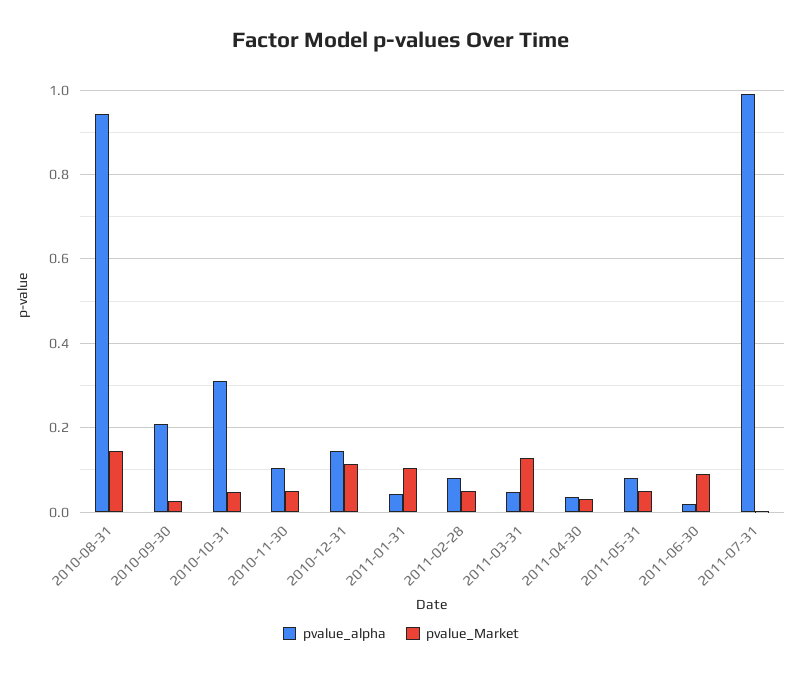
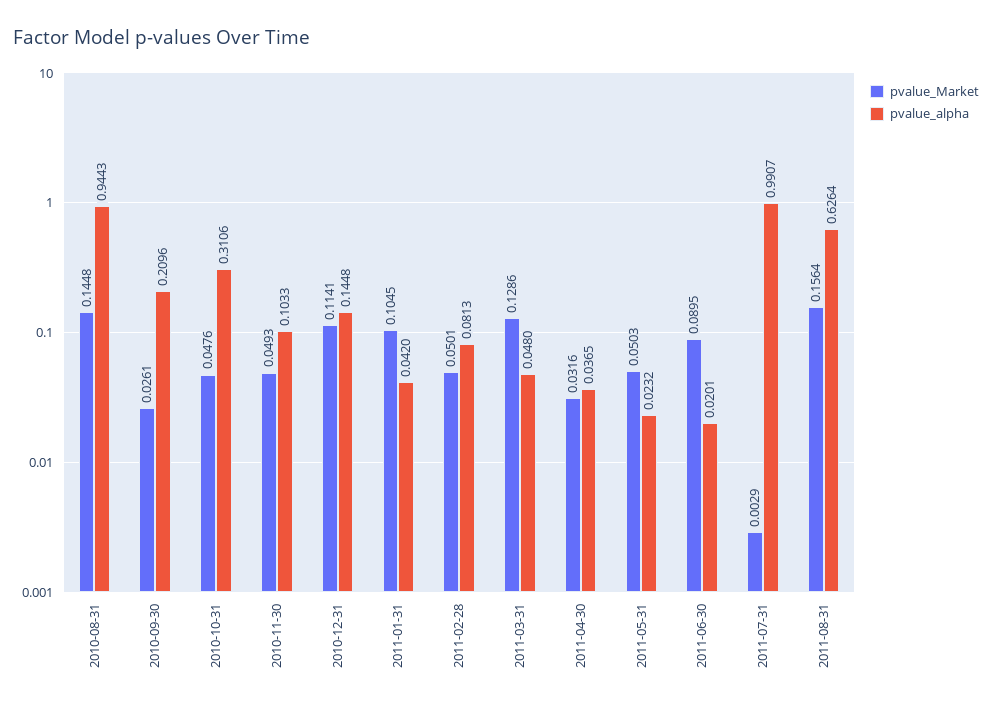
pvalue_alpha, 2011-05-31: 0.08 -> 0.0232
pvalue_Market, 2011-08-31: none -> 0.1564
pvalue_alpha, 2011-08-31: none -> 0.6264

